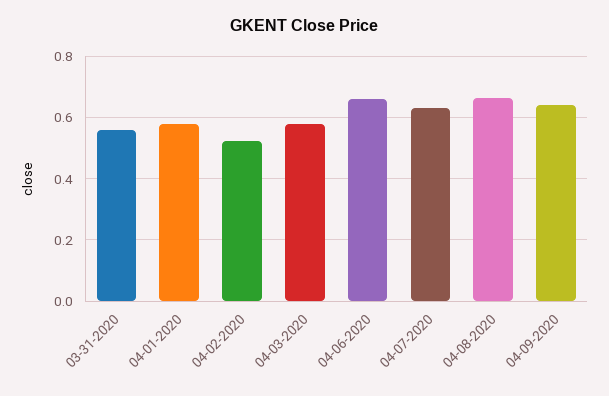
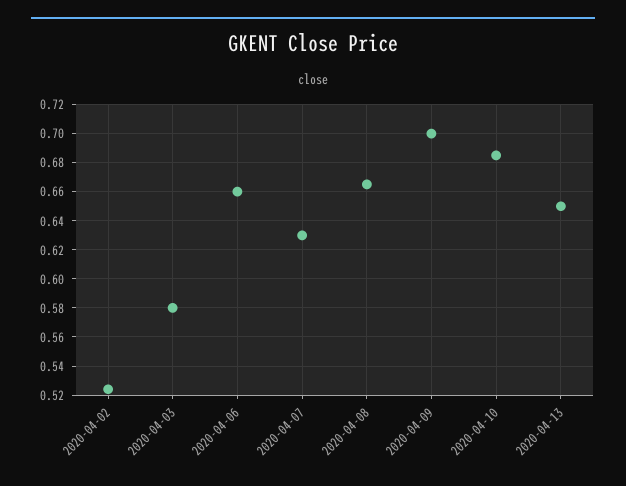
03-31-2020: 0.56 -> none
04-01-2020: 0.58 -> none
04-09-2020: 0.64 -> 0.7
2020-04-10: none -> 0.685
2020-04-13: none -> 0.65

